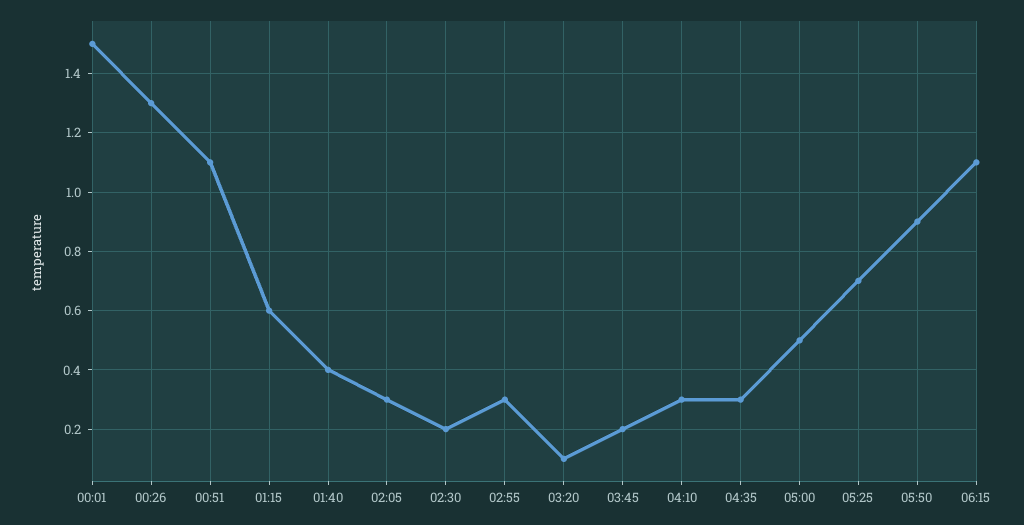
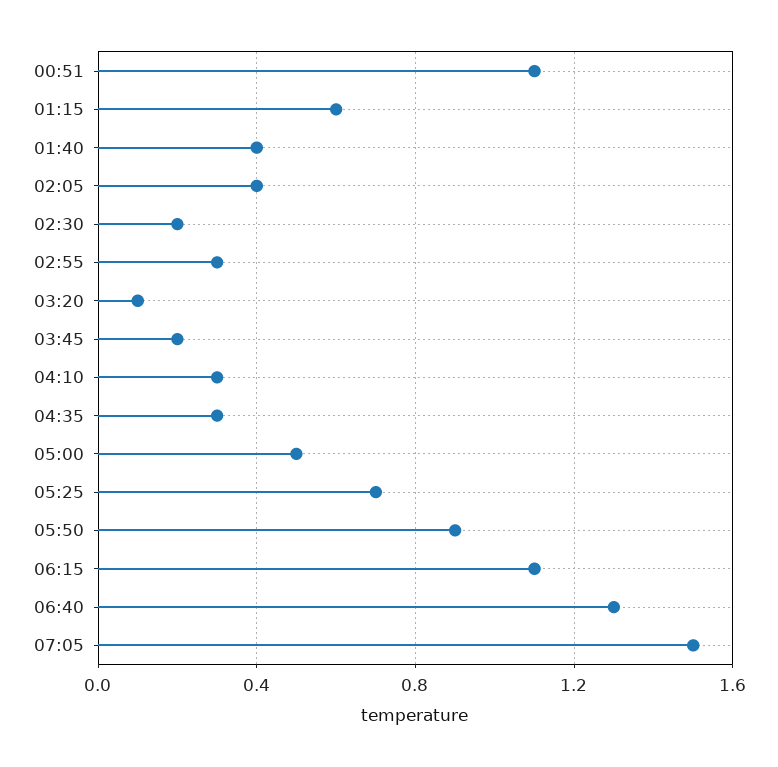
00:01: 1.5 -> none
00:26: 1.3 -> none
02:05: 0.3 -> 0.4
06:40: none -> 1.3
07:05: none -> 1.5

